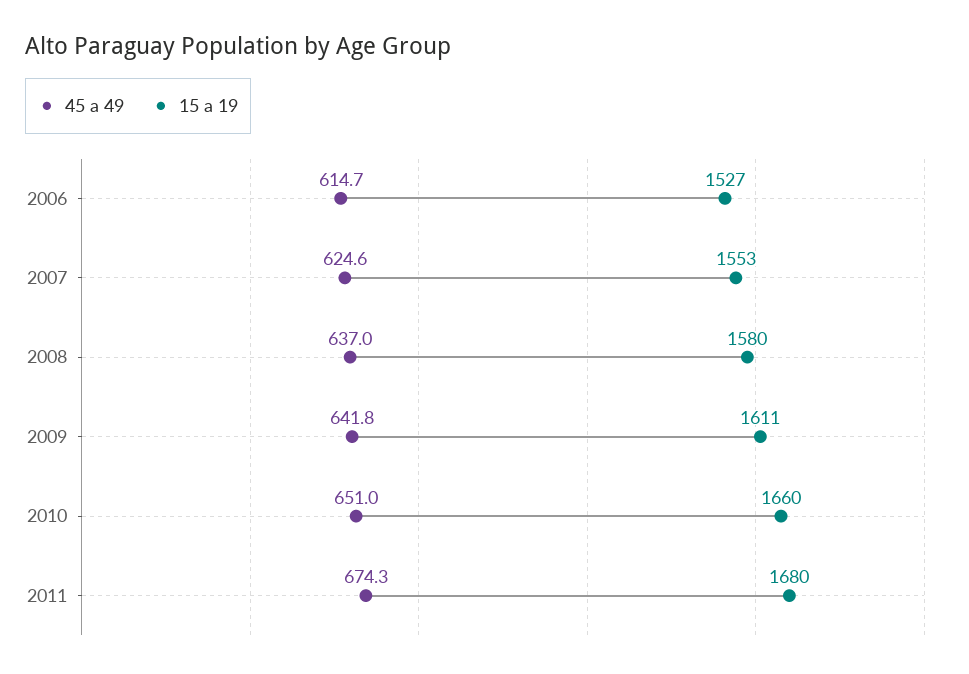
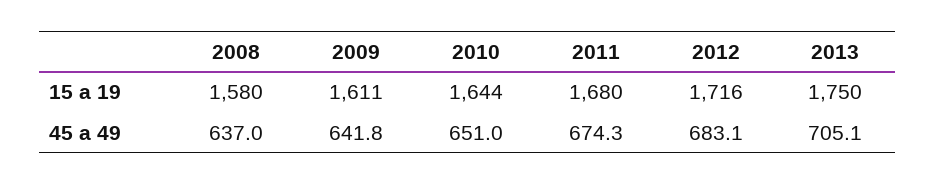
45 a 49, 2006: 614.7 -> none
15 a 19, 2006: 1527 -> none
45 a 49, 2007: 624.6 -> none
15 a 19, 2007: 1553 -> none
15 a 19, 2010: 1660 -> 1644
15 a 19, 2012: none -> 1716
15 a 19, 2013: none -> 1750
45 a 49, 2012: none -> 683.1
45 a 49, 2013: none -> 705.1

